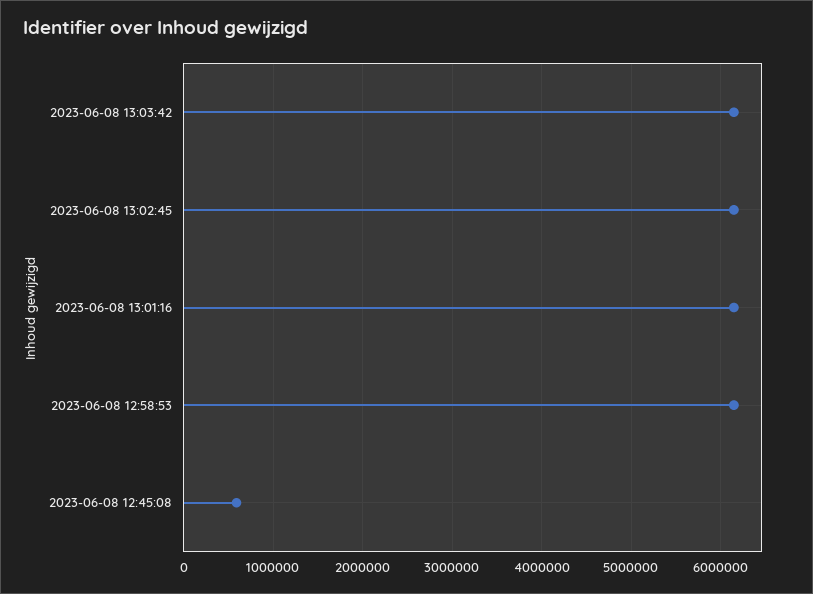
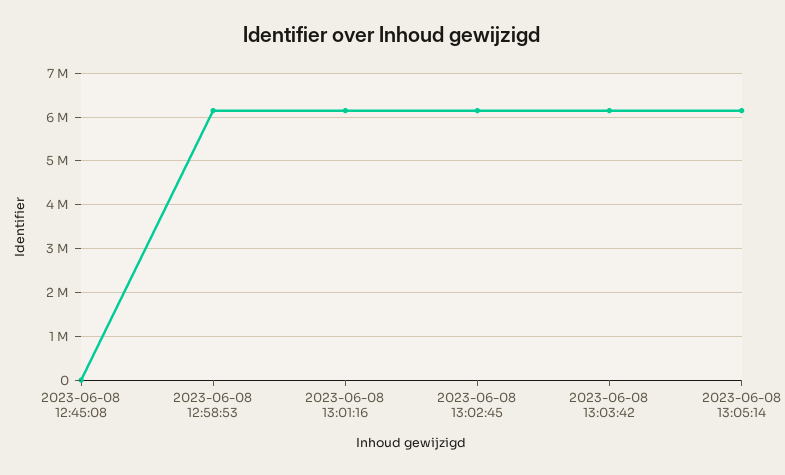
2023-06-08 12:45:08: 600000 -> 0
2023-06-08 13:05:14: none -> 6200000

